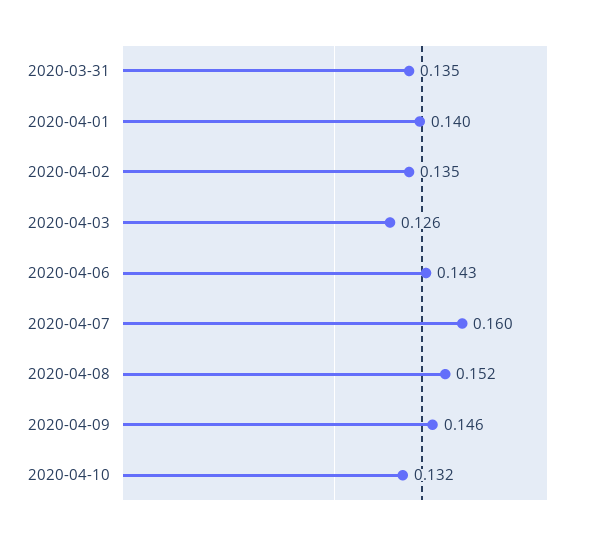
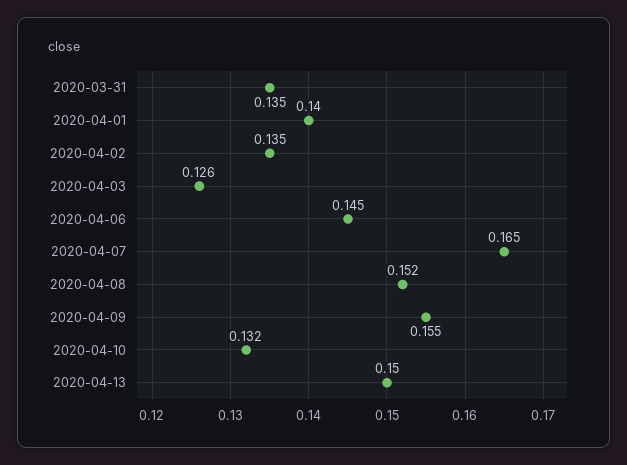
2020-04-06: 0.143 -> 0.145
2020-04-07: 0.16 -> 0.165
2020-04-09: 0.146 -> 0.155
2020-04-13: none -> 0.15

